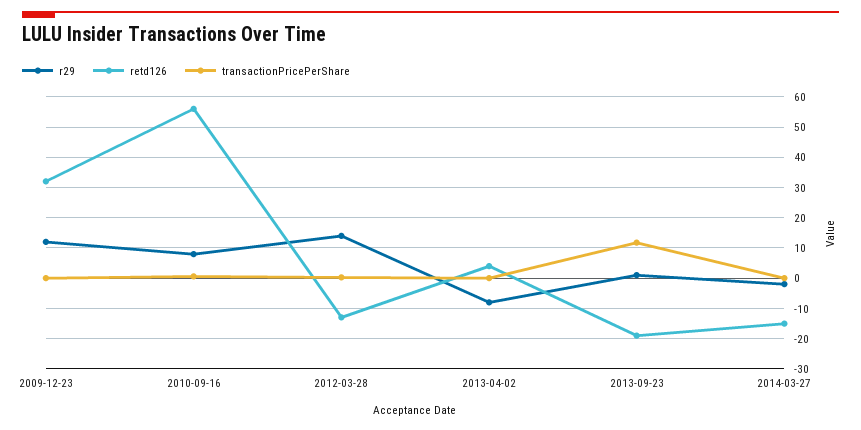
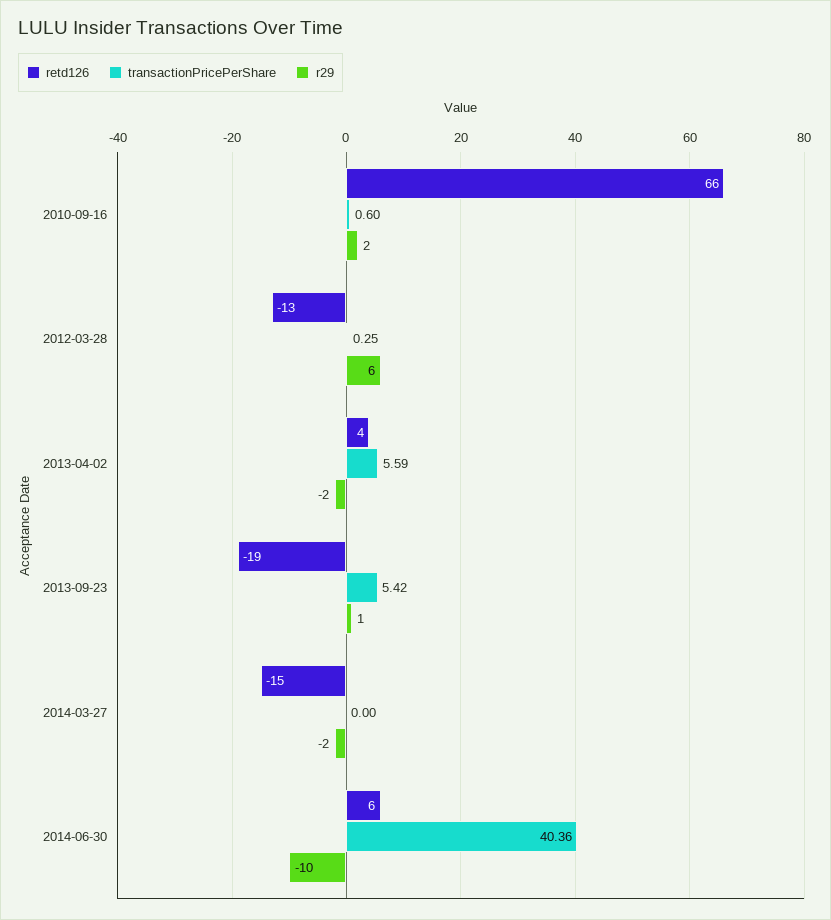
r29, 2009-12-23: 12 -> none
retd126, 2009-12-23: 32 -> none
transactionPricePerShare, 2009-12-23: 0 -> none
r29, 2010-09-16: 8 -> 2
retd126, 2010-09-16: 56 -> 66
r29, 2012-03-28: 14 -> 6
r29, 2013-04-02: -8 -> -2
transactionPricePerShare, 2013-04-02: 0 -> 5.59
transactionPricePerShare, 2013-09-23: 12 -> 5.42
retd126, 2014-06-30: none -> 6
transactionPricePerShare, 2014-06-30: none -> 40.36
r29, 2014-06-30: none -> -10

